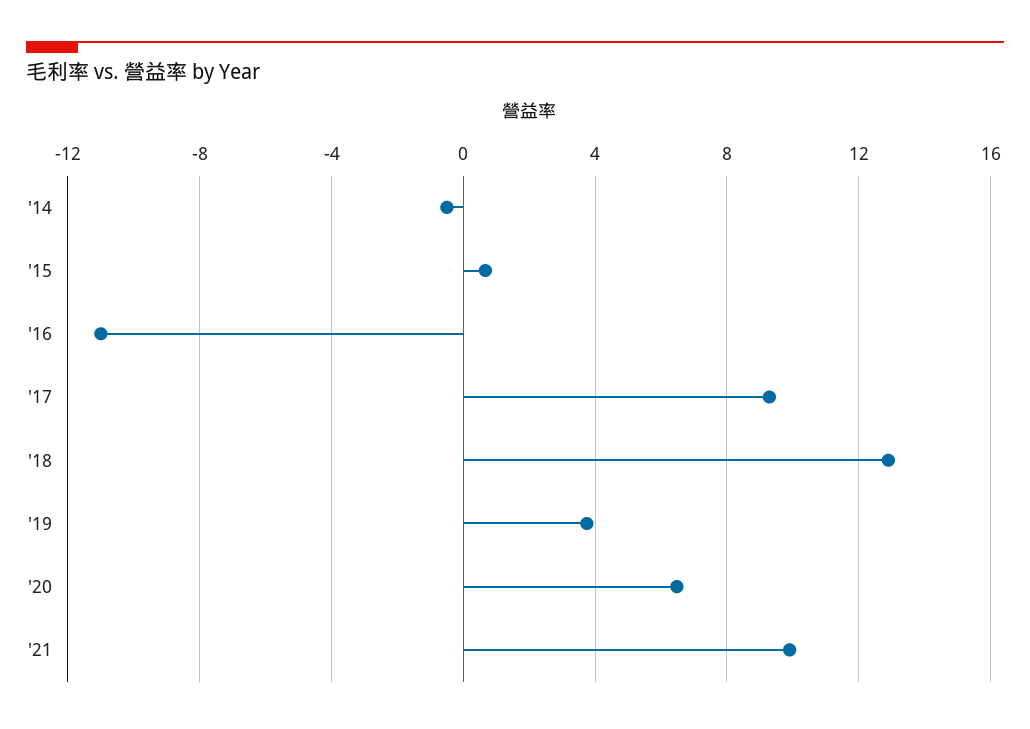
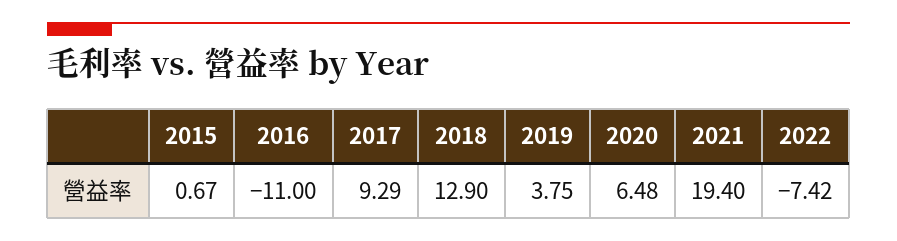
'14: -0.5 -> none
'21: 10 -> 19.4
2022: none -> -7.42

